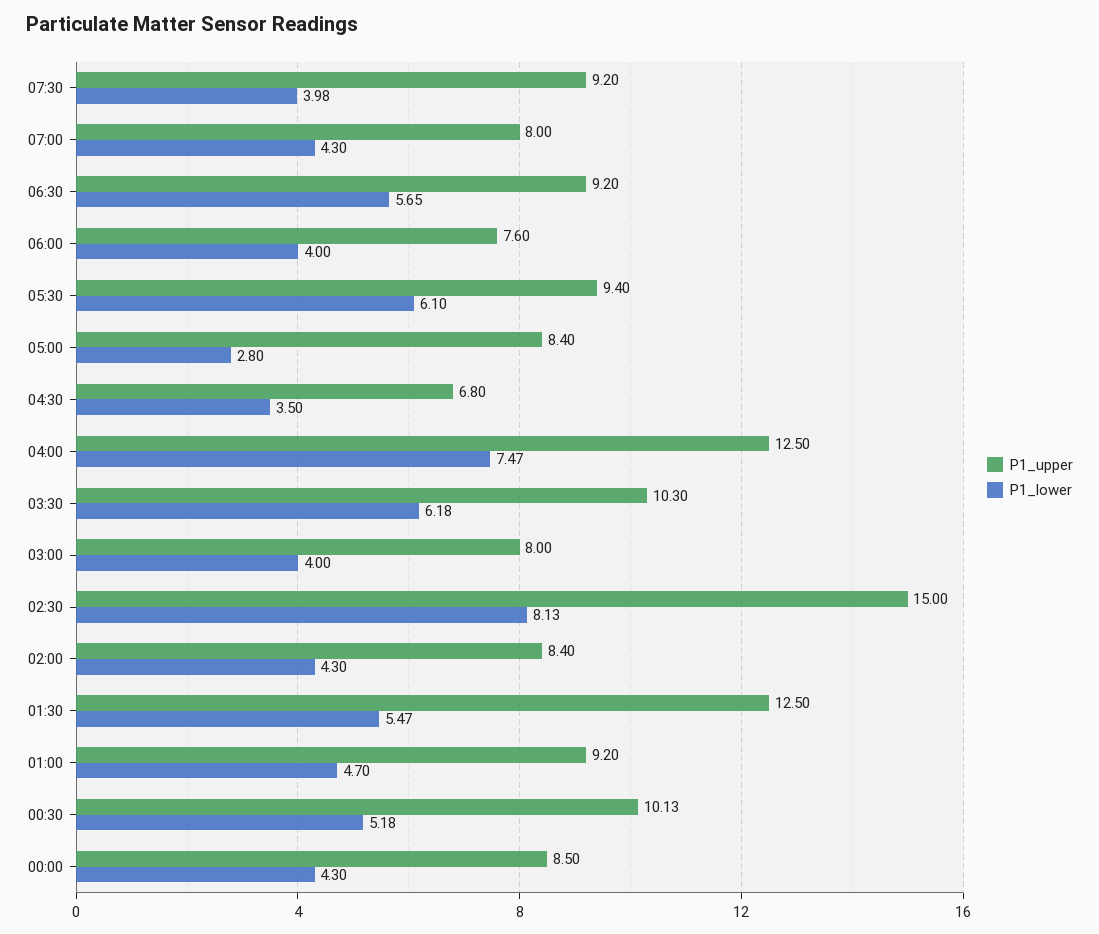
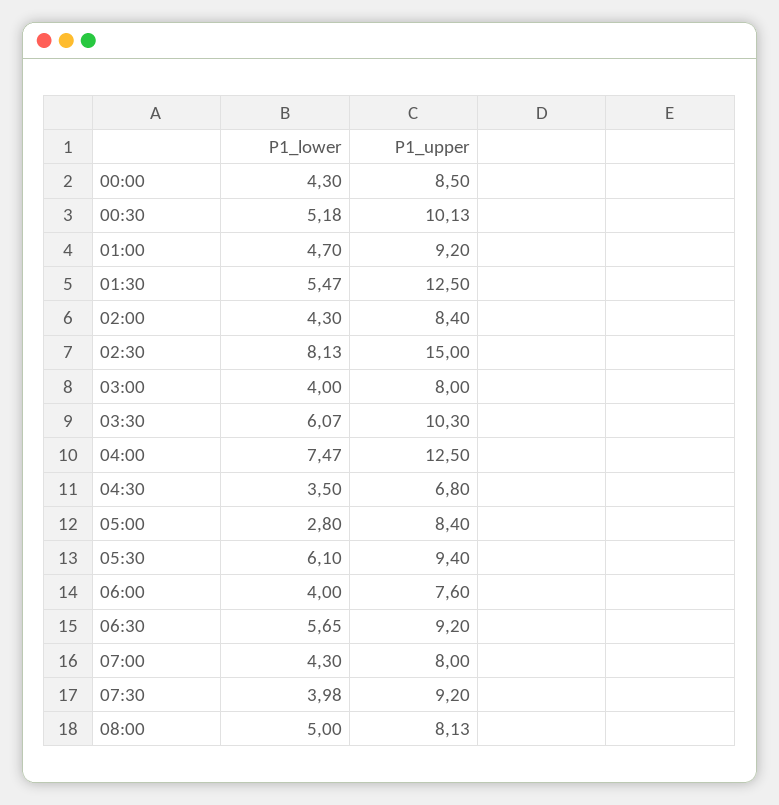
P1_lower, 03:30: 6.18 -> 6.07
P1_lower, 08:00: none -> 5
P1_upper, 08:00: none -> 8.13

